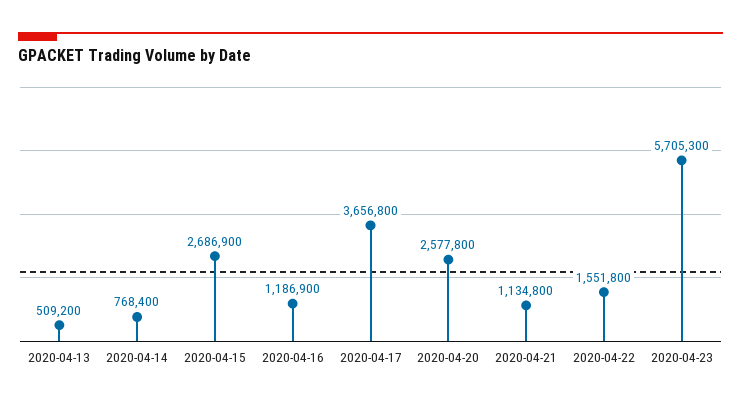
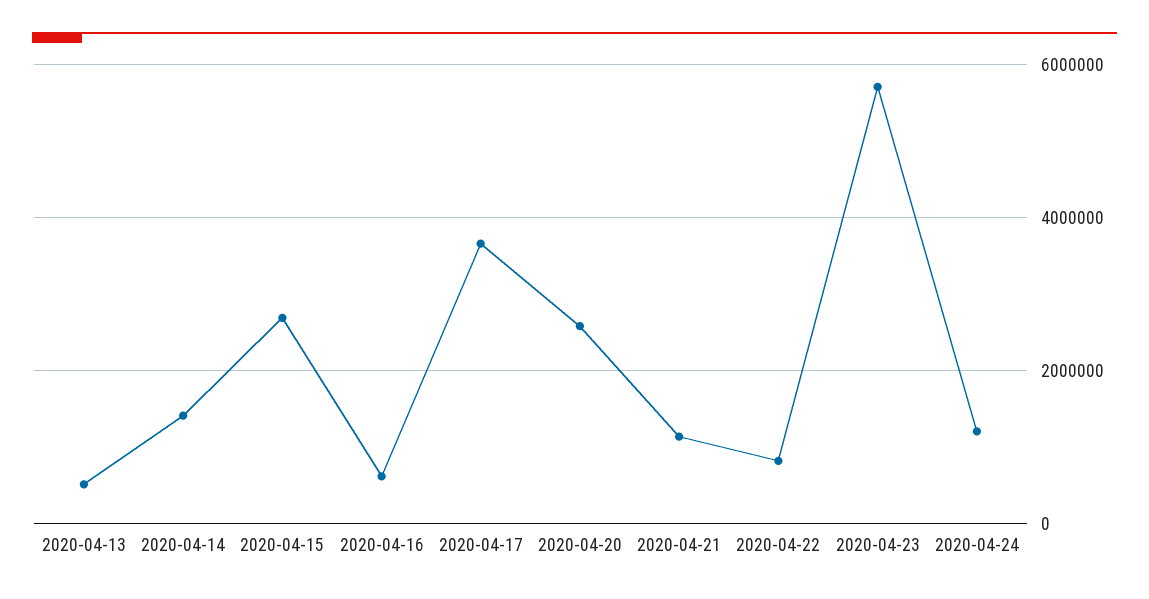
2020-04-14: 768400 -> 1400000
2020-04-16: 1186900 -> 600000
2020-04-22: 1551800 -> 800000
2020-04-24: none -> 1200000

